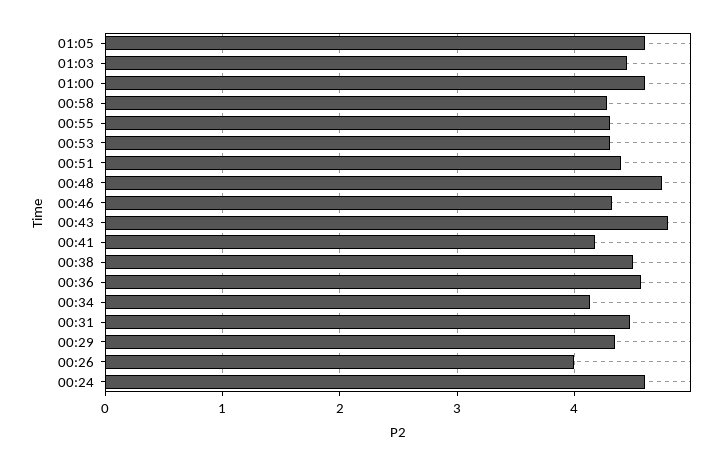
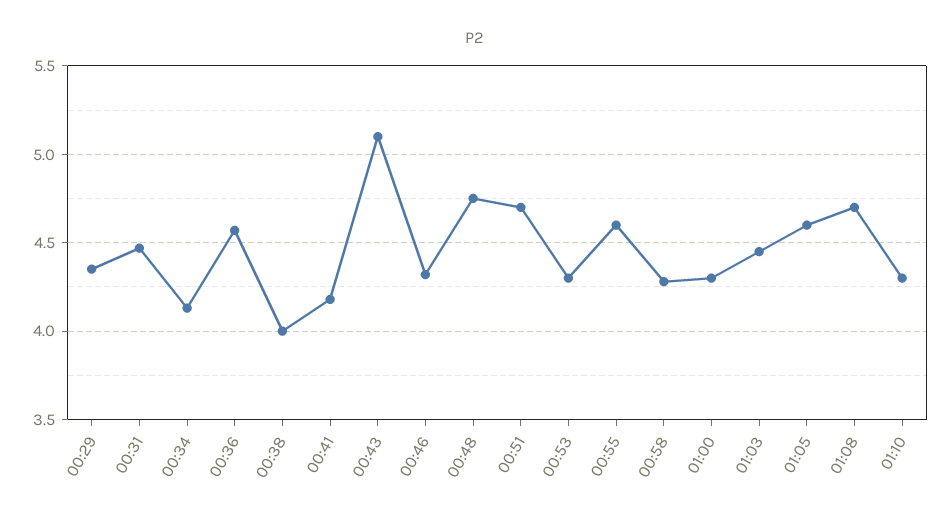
01:00: 4.6 -> 4.3
00:55: 4.3 -> 4.6
00:51: 4.4 -> 4.7
00:43: 4.8 -> 5.1
00:38: 4.5 -> 4
00:26: 4 -> none
00:24: 4.6 -> none
01:08: none -> 4.7
01:10: none -> 4.3

